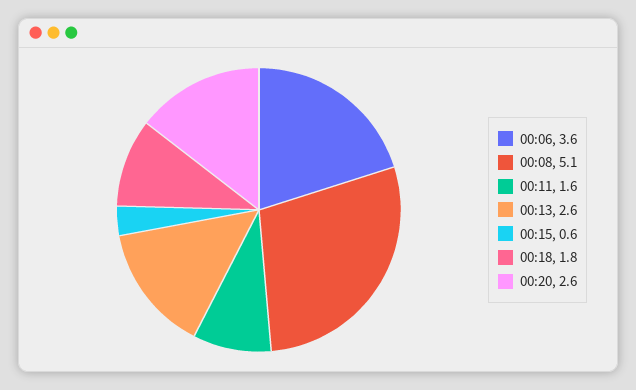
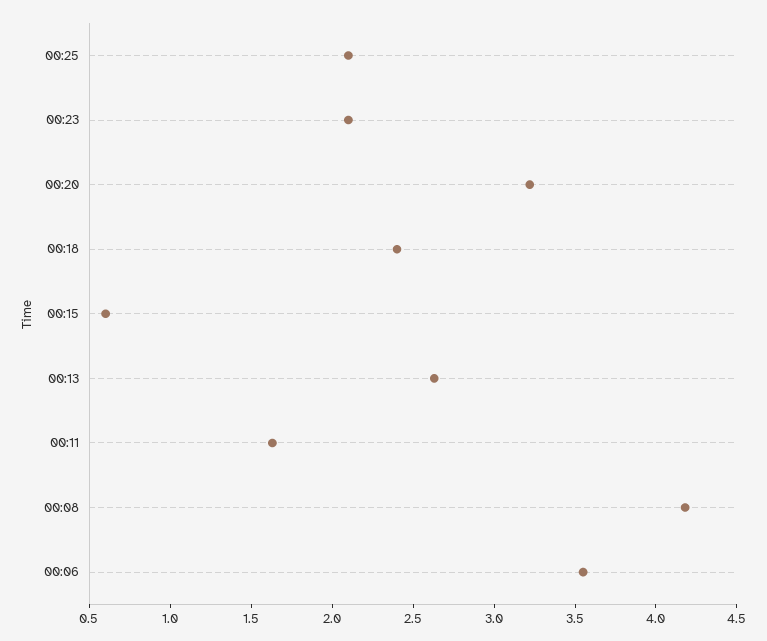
00:08: 5.1 -> 4.2
00:18: 1.8 -> 2.4
00:20: 2.6 -> 3.2
00:25: none -> 2.1
00:23: none -> 2.1

